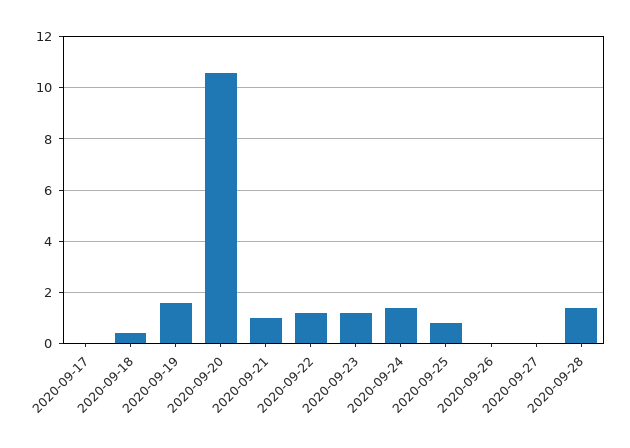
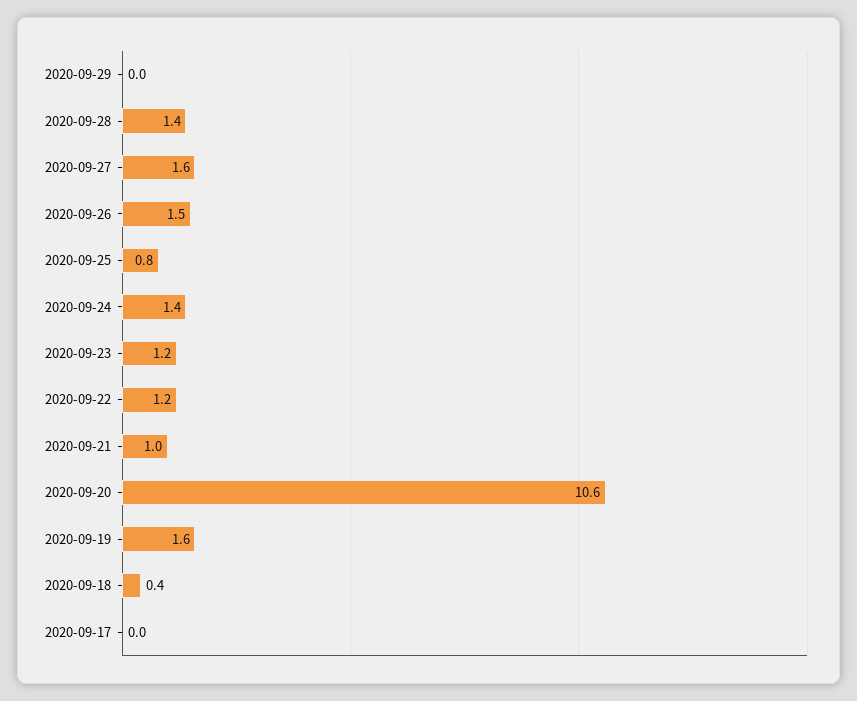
2020-09-26: 0 -> 1.5
2020-09-27: 0 -> 1.6
2020-09-29: none -> 0

